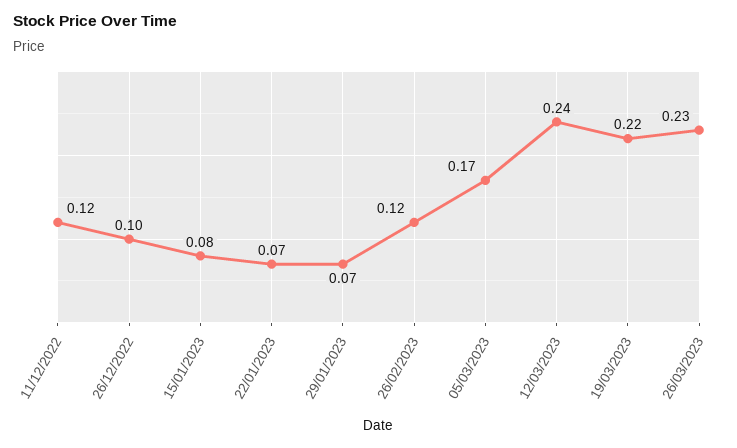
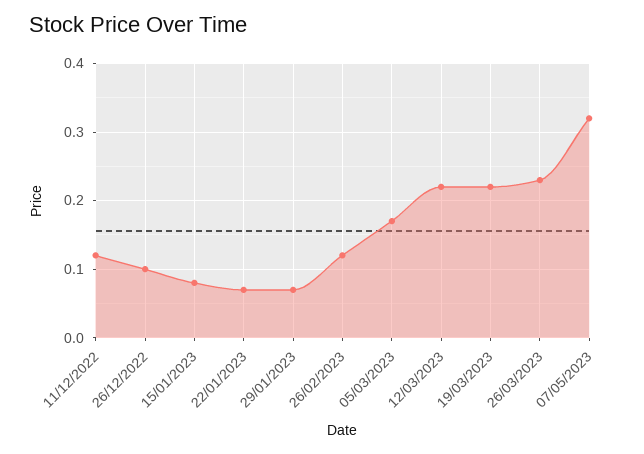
12/03/2023: 0.24 -> 0.22
07/05/2023: none -> 0.32

